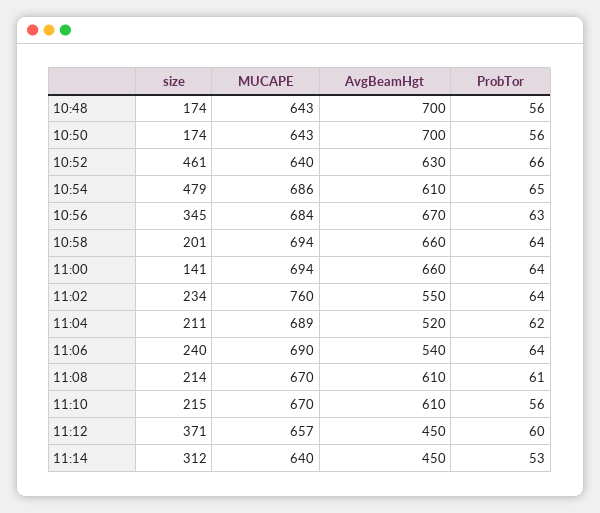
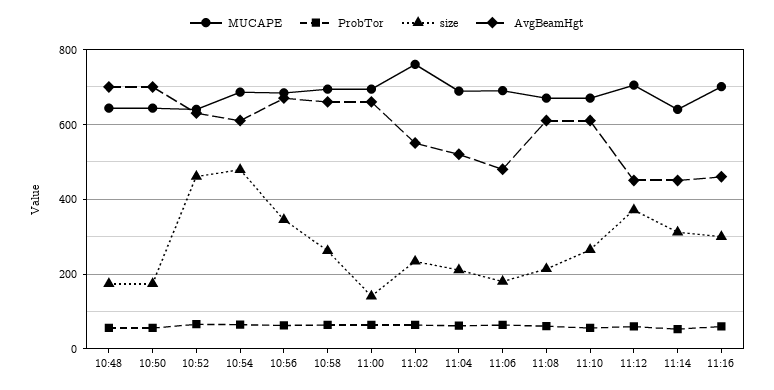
size, 10:58: 201 -> 260
size, 11:06: 240 -> 180
AvgBeamHgt, 11:06: 540 -> 480
size, 11:10: 215 -> 260
MUCAPE, 11:12: 657 -> 700
MUCAPE, 11:16: none -> 700
ProbTor, 11:16: none -> 60
size, 11:16: none -> 300
AvgBeamHgt, 11:16: none -> 460

